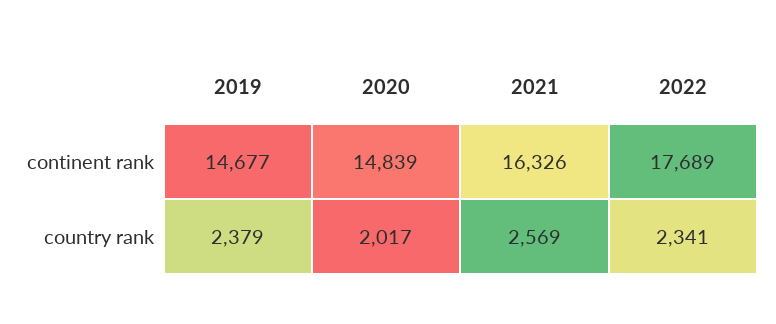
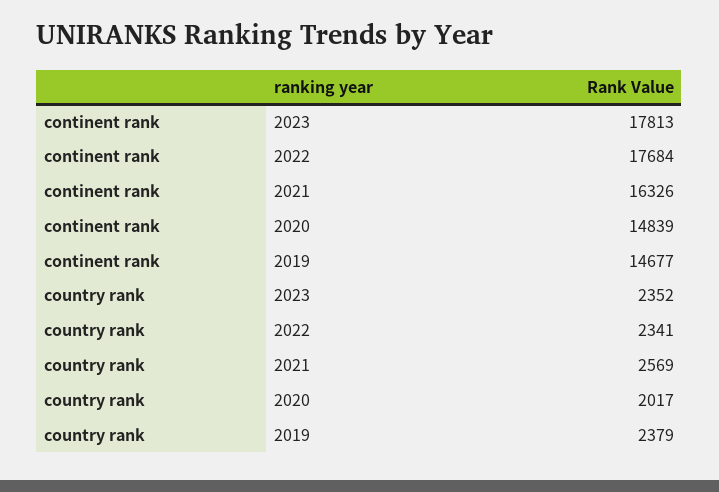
2022, continent rank: 17689 -> 17684
2023, continent rank: none -> 17813
2023, country rank: none -> 2352

